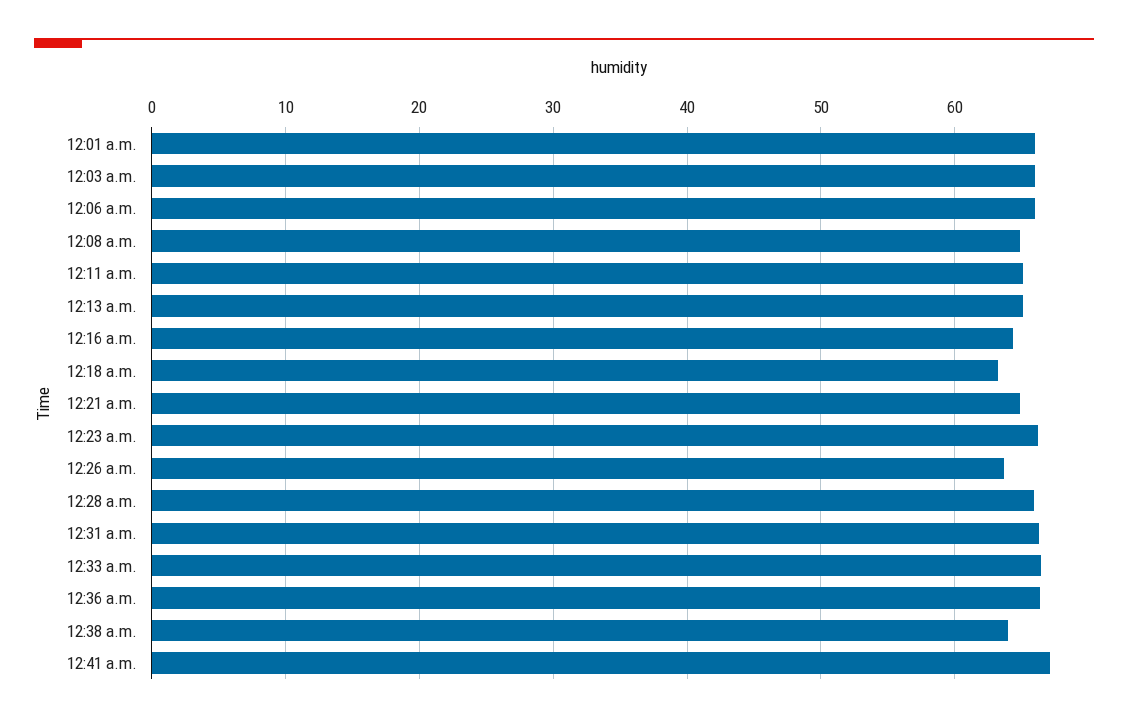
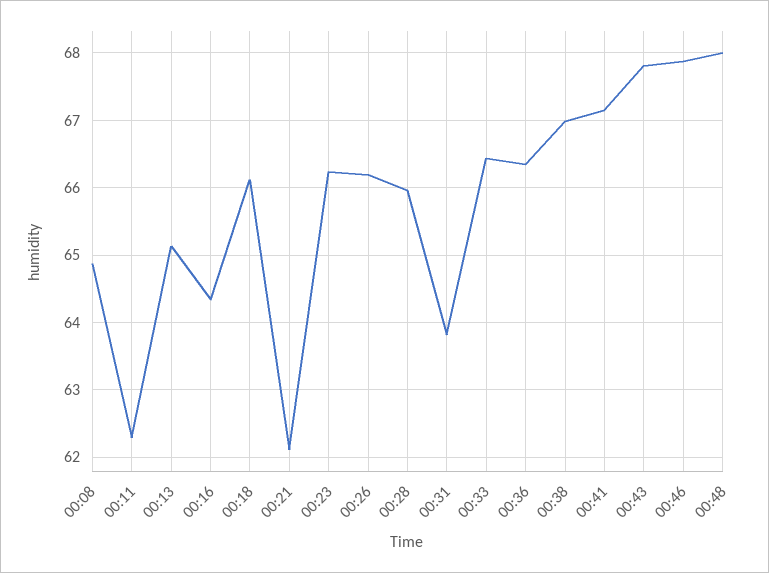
12:01 a.m.: 66 -> none
12:03 a.m.: 66 -> none
12:06 a.m.: 66 -> none
12:11 a.m.: 65 -> 62.3
12:18 a.m.: 63 -> 66.1
12:21 a.m.: 65 -> 62.1
12:26 a.m.: 64 -> 66.2
12:31 a.m.: 66 -> 63.8
12:38 a.m.: 64 -> 67
00:43: none -> 67.8
00:46: none -> 67.9
00:48: none -> 68

